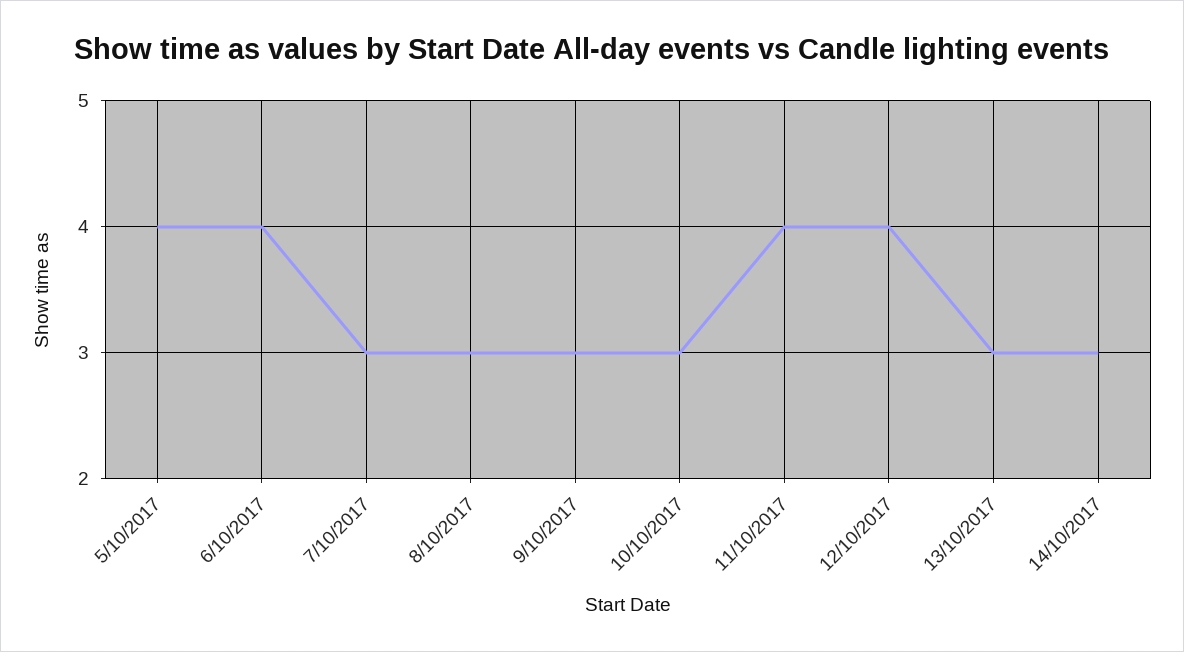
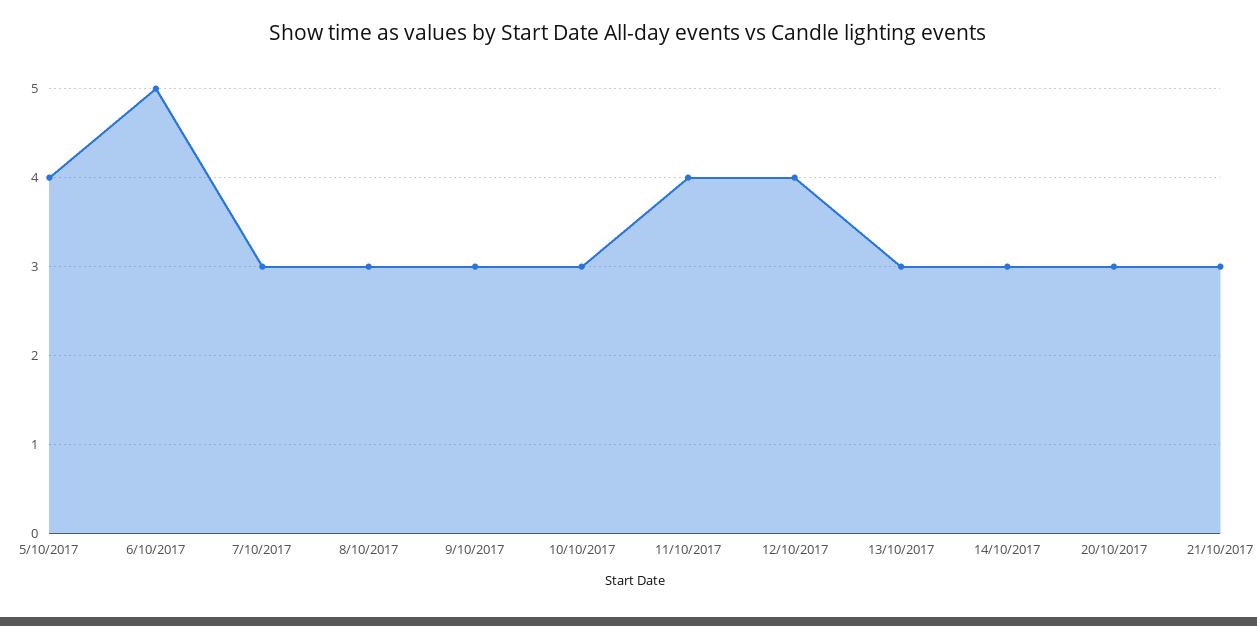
6/10/2017: 4 -> 5
20/10/2017: none -> 3
21/10/2017: none -> 3

